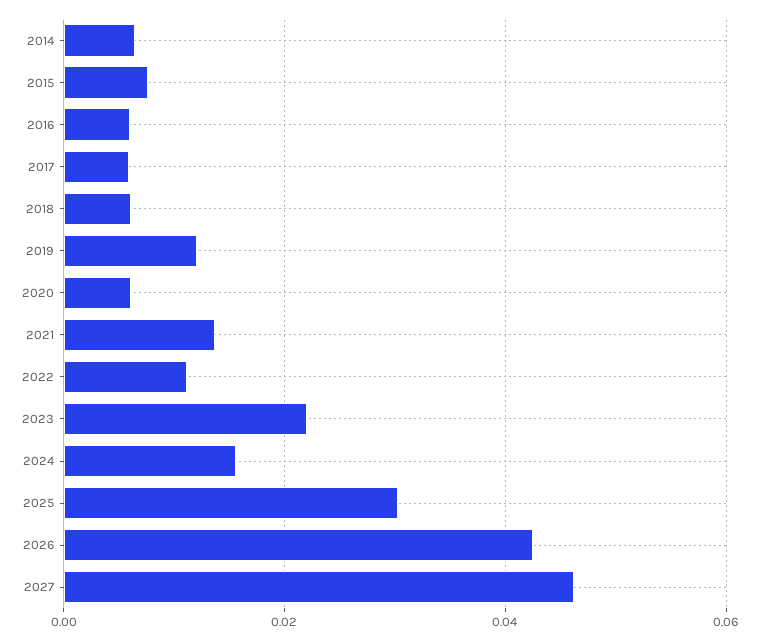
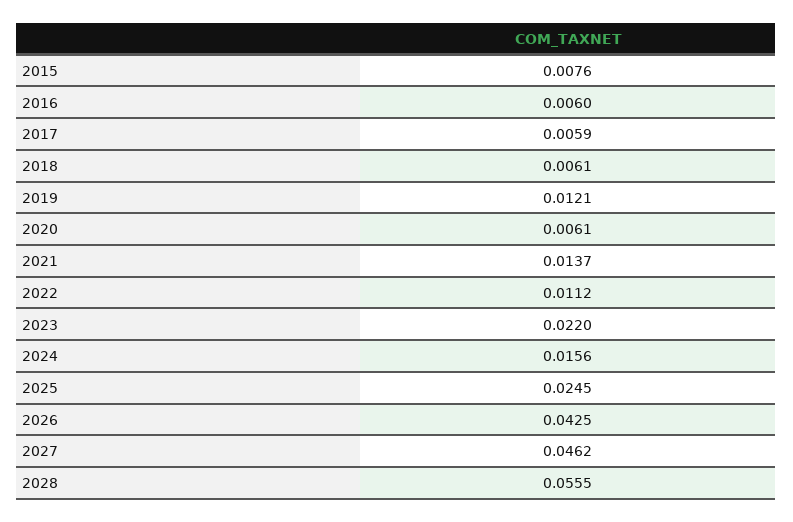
2014: 0.006 -> none
2025: 0.03 -> 0.0245
2028: none -> 0.0555

